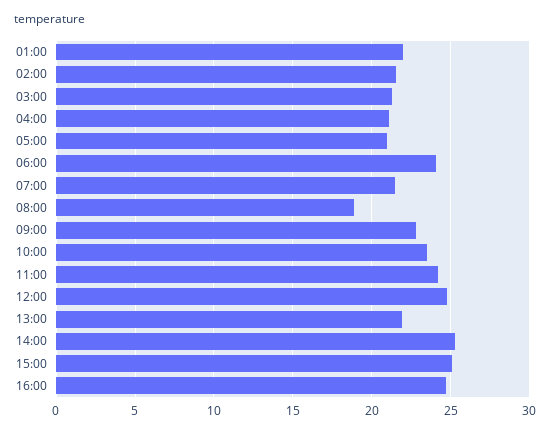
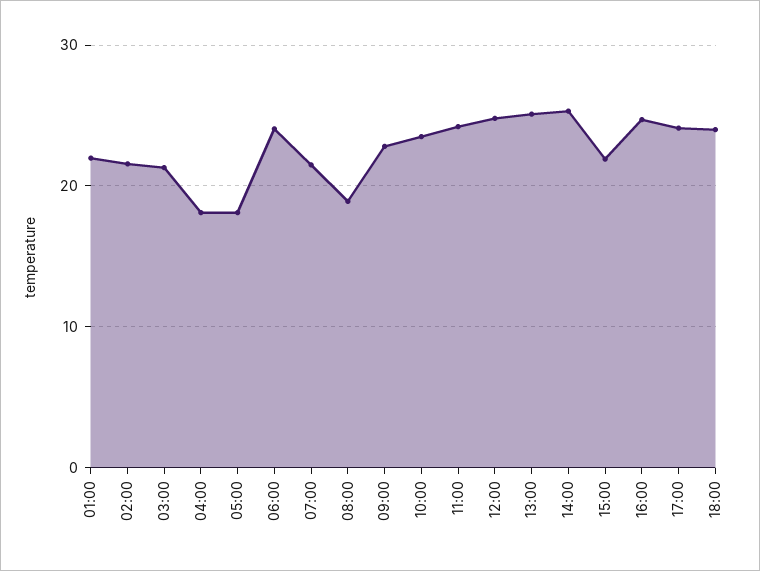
04:00: 21 -> 18
05:00: 21 -> 18
13:00: 22 -> 25
15:00: 25 -> 22
17:00: none -> 24
18:00: none -> 24

